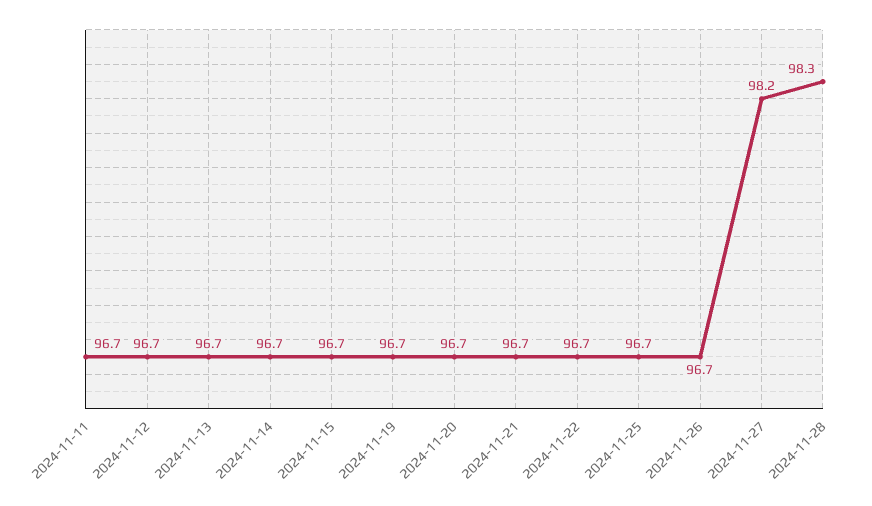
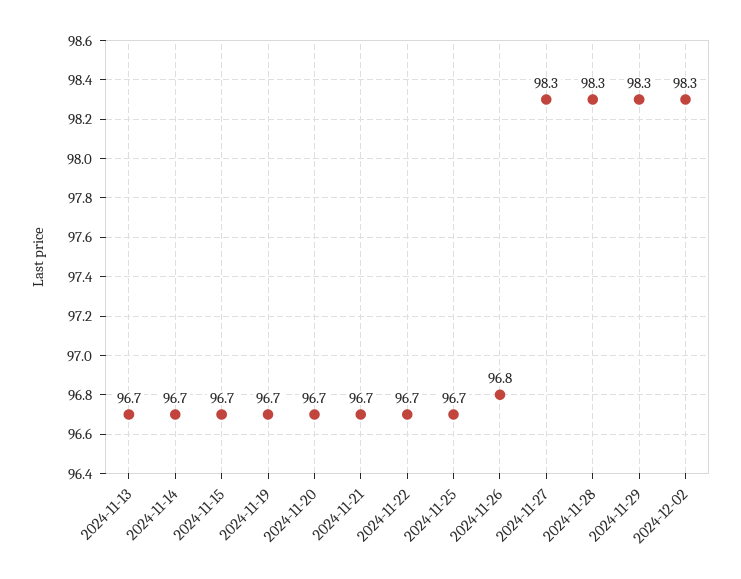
2024-11-11: 96.7 -> none
2024-11-12: 96.7 -> none
2024-11-26: 96.7 -> 96.8
2024-11-27: 98.2 -> 98.3
2024-11-29: none -> 98.3
2024-12-02: none -> 98.3

